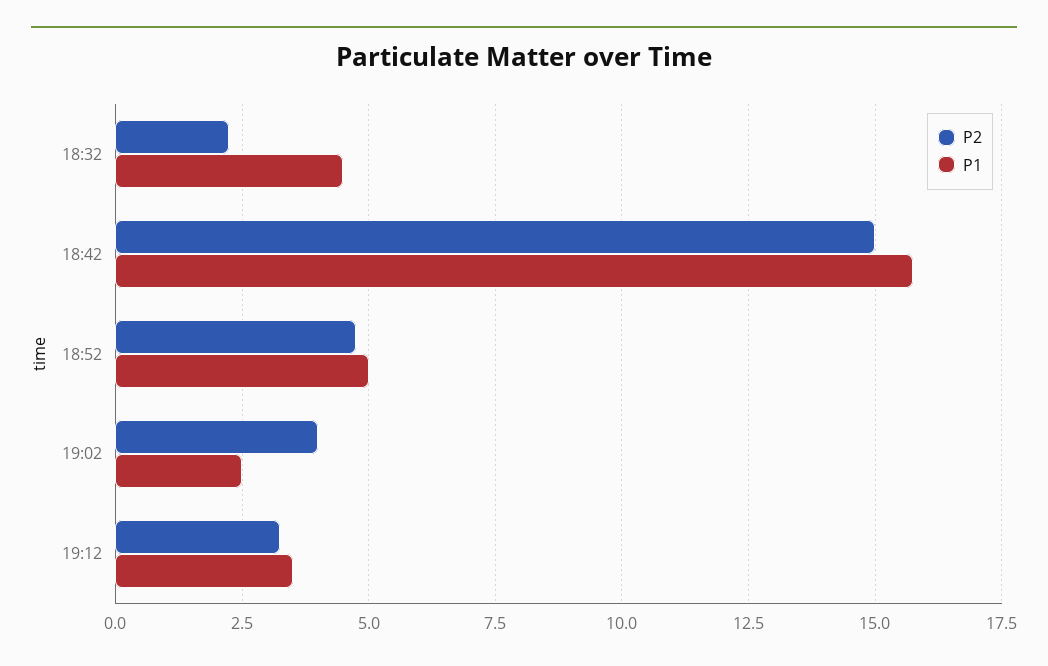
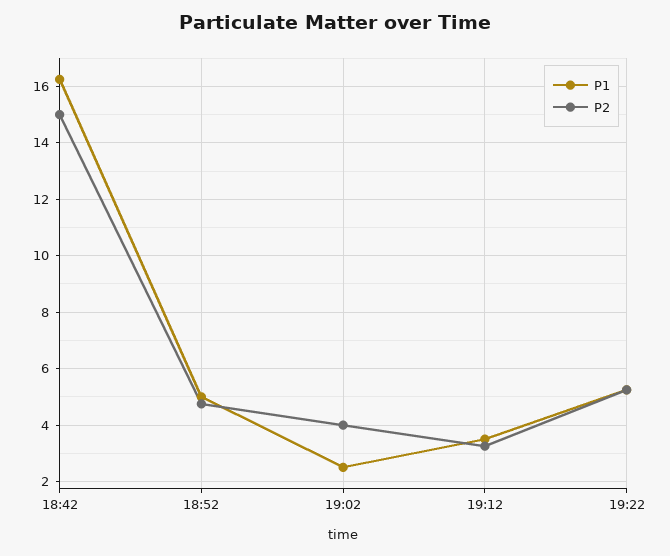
P2, 18:32: 2.25 -> none
P1, 18:32: 4.5 -> none
P1, 18:42: 15.75 -> 16.25
P1, 19:22: none -> 5.25
P2, 19:22: none -> 5.25

